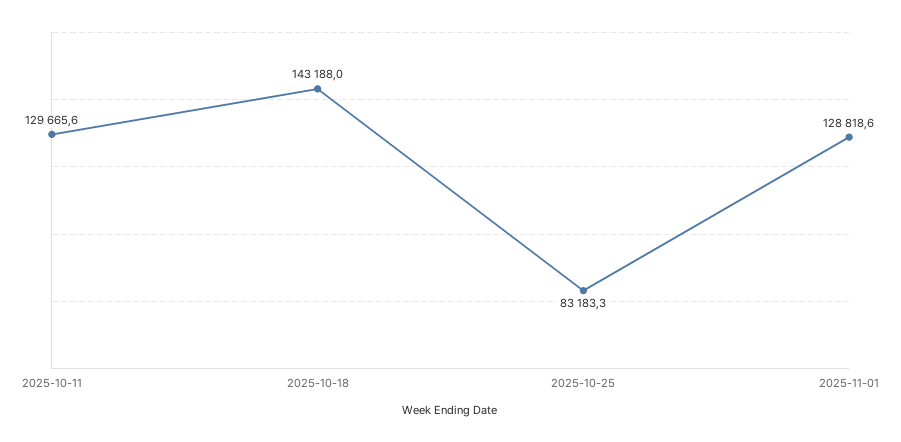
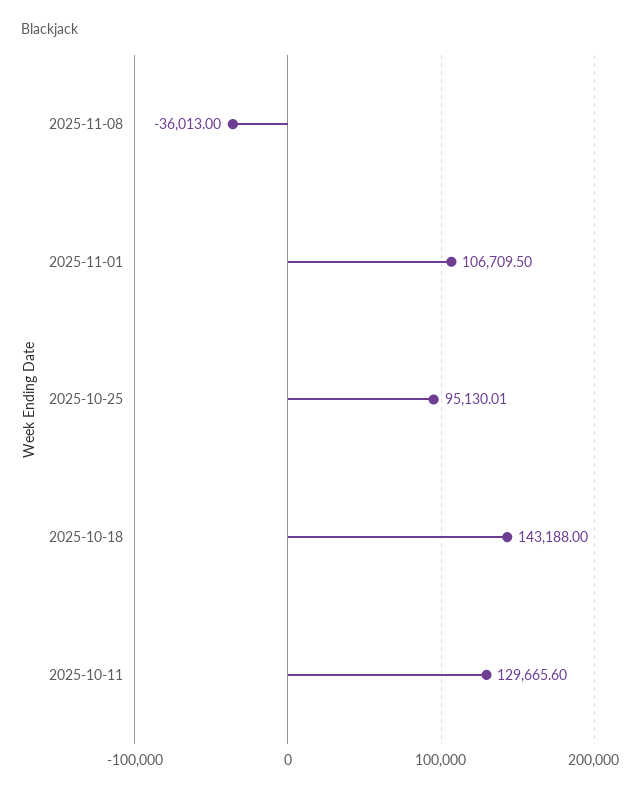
2025-10-25: 83183.3 -> 95130.01
2025-11-01: 128818.6 -> 106709.5
2025-11-08: none -> -36013

